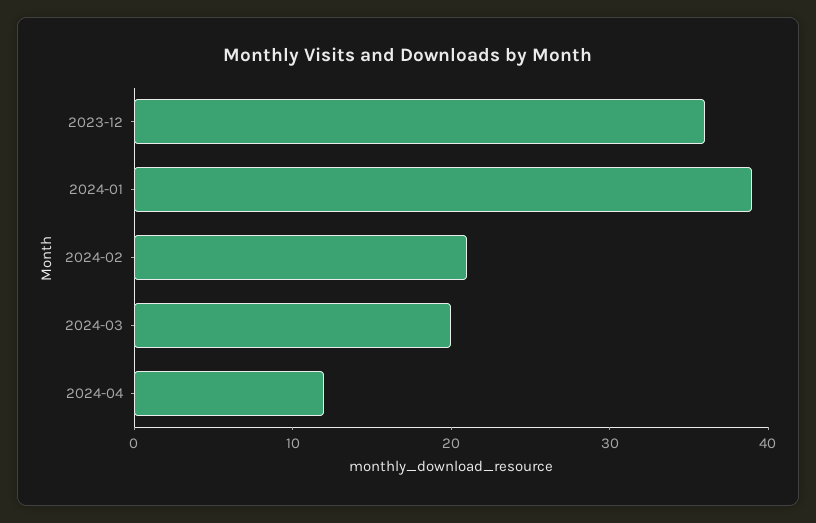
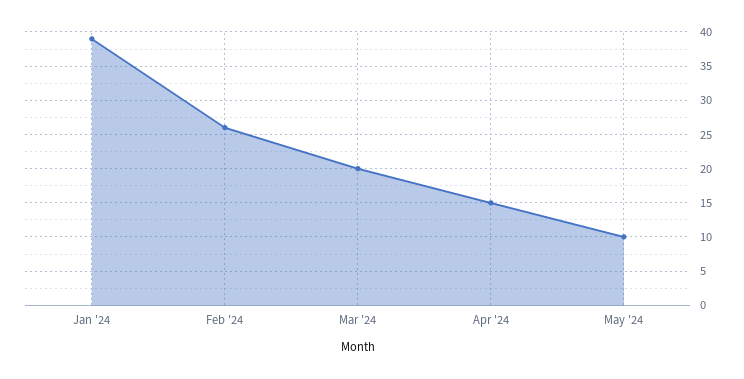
2023-12: 36 -> none
2024-02: 21 -> 26
2024-04: 12 -> 15
May '24: none -> 10

